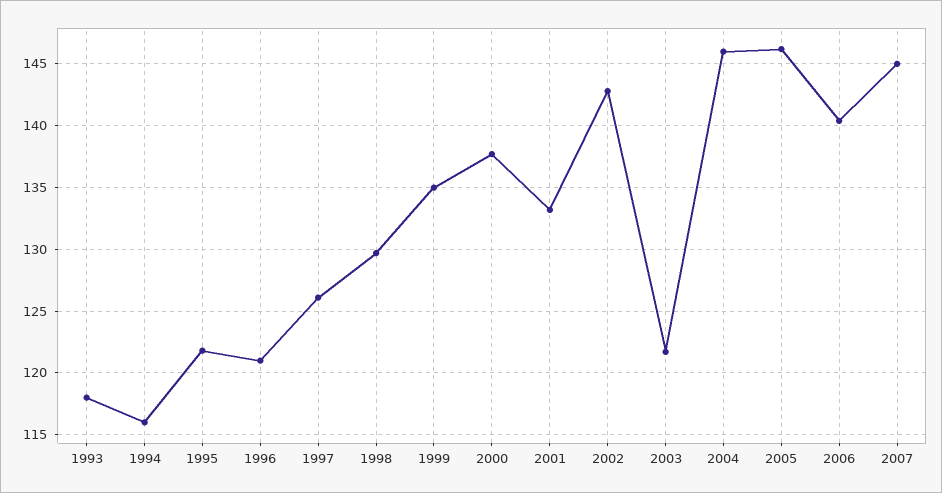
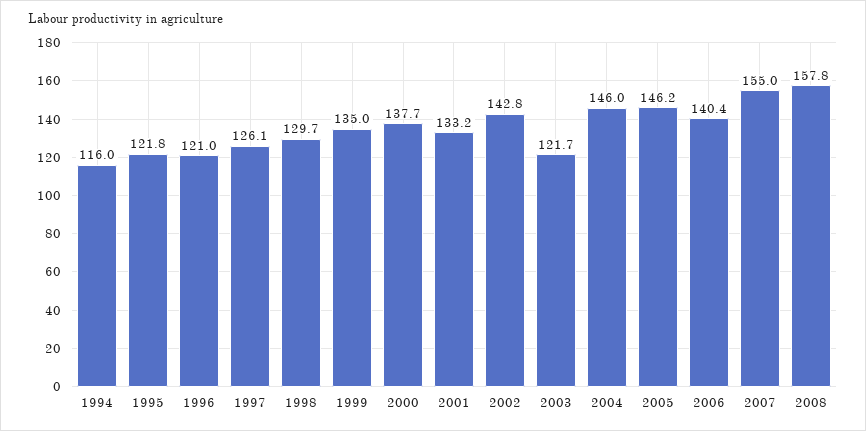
1993: 118 -> none
2007: 145 -> 155
2008: none -> 157.8

